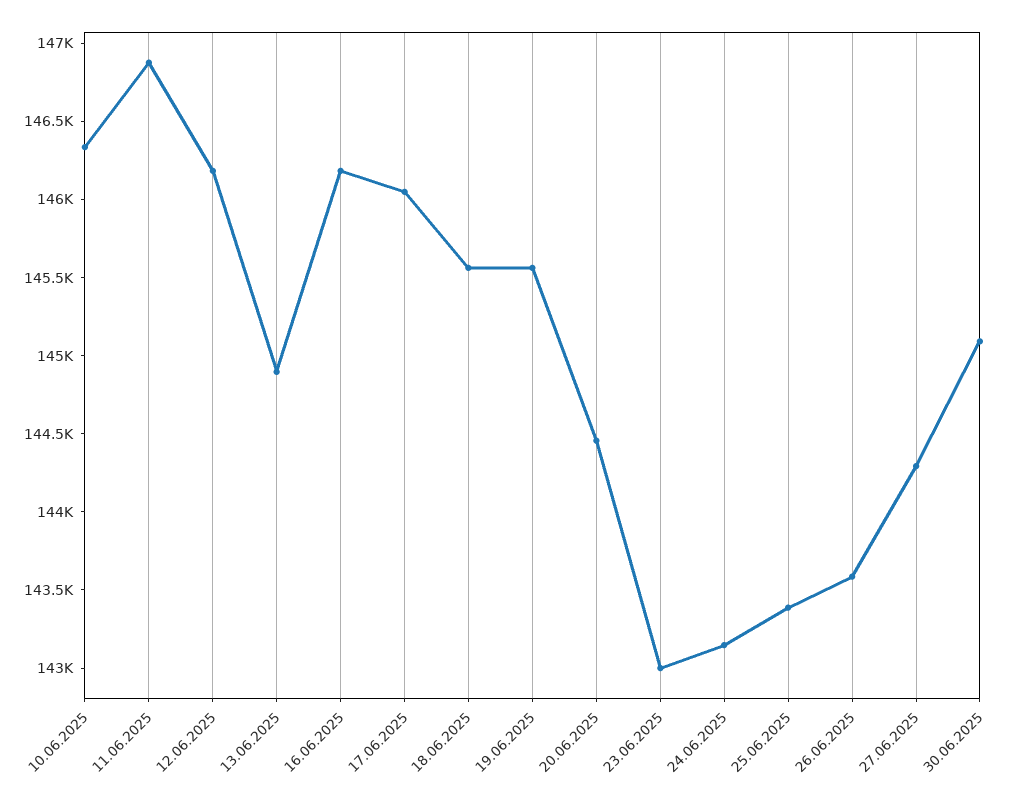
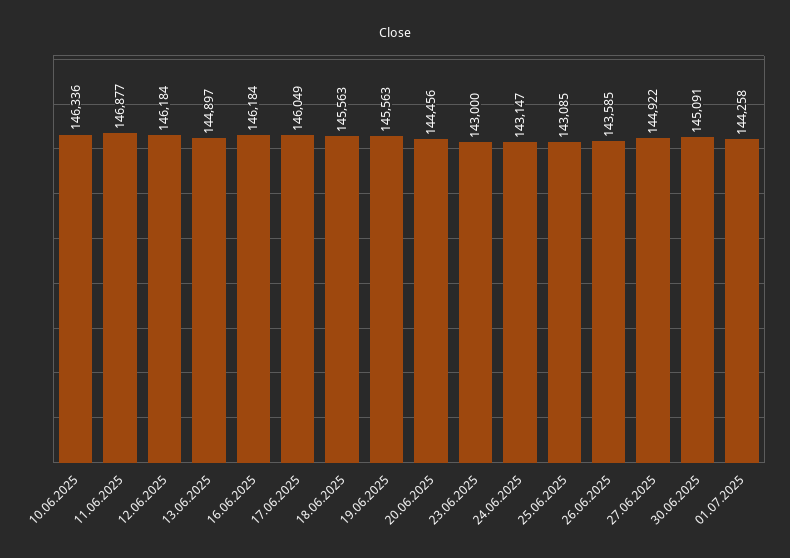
25.06.2025: 143400 -> 143085
27.06.2025: 144300 -> 144922
01.07.2025: none -> 144258

